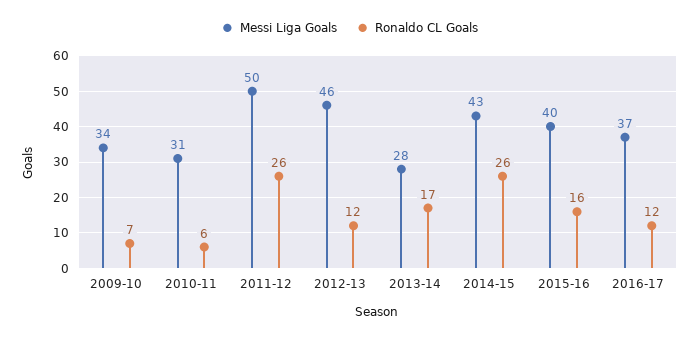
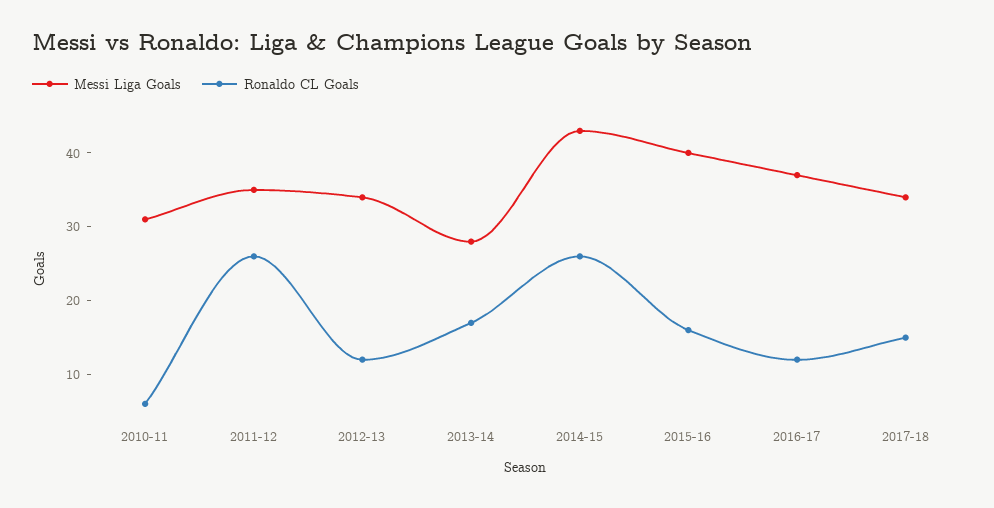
Messi Liga Goals, 2009-10: 34 -> none
Ronaldo CL Goals, 2009-10: 7 -> none
Messi Liga Goals, 2011-12: 50 -> 35
Messi Liga Goals, 2012-13: 46 -> 35
Messi Liga Goals, 2017-18: none -> 35
Ronaldo CL Goals, 2017-18: none -> 15

